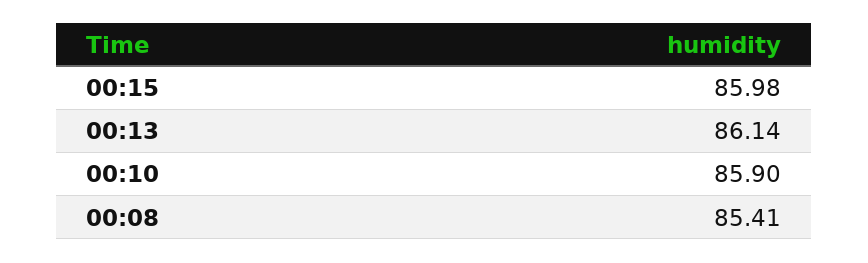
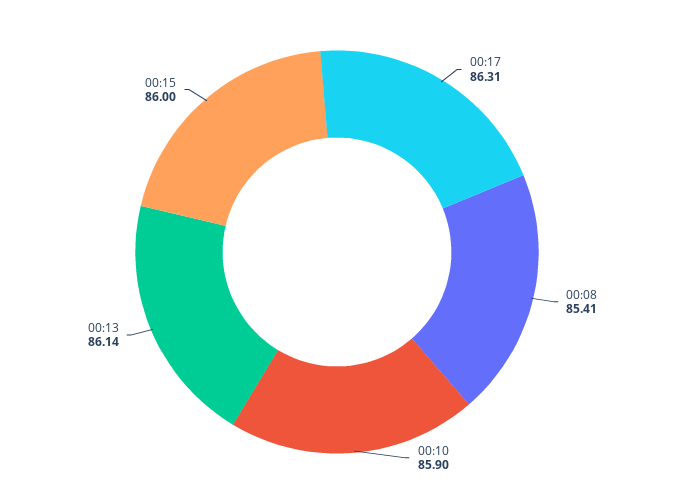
00:15: 85.98 -> 86
00:17: none -> 86.31

